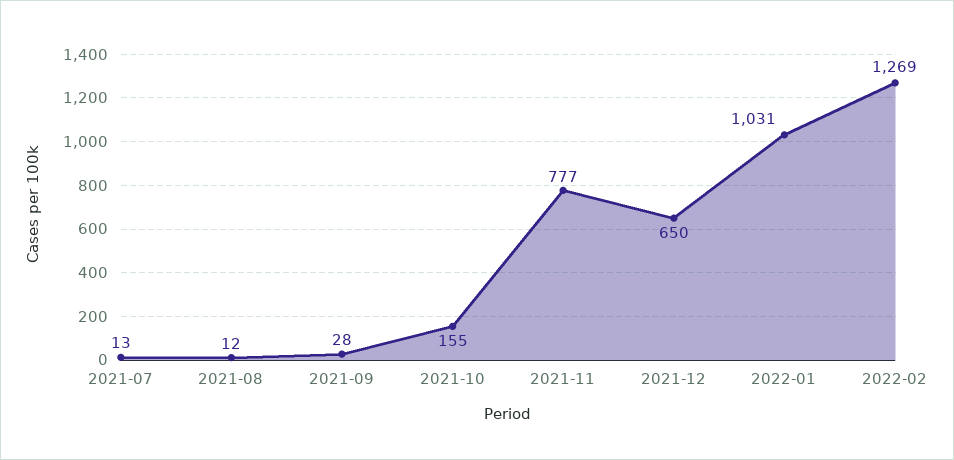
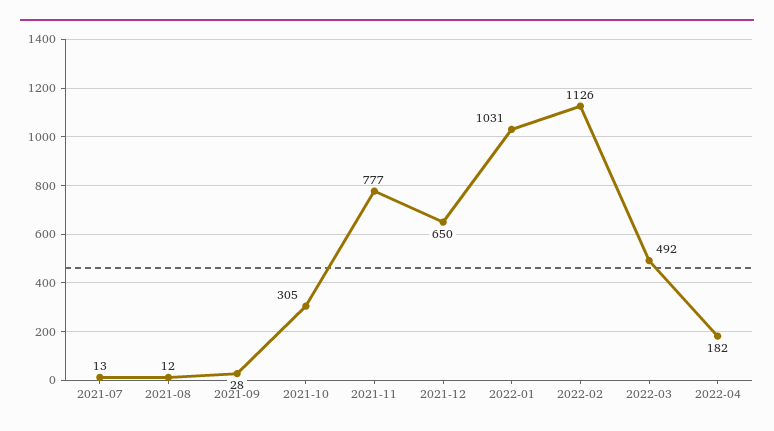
2021-10: 155 -> 305
2022-02: 1269 -> 1126
2022-03: none -> 492
2022-04: none -> 182

